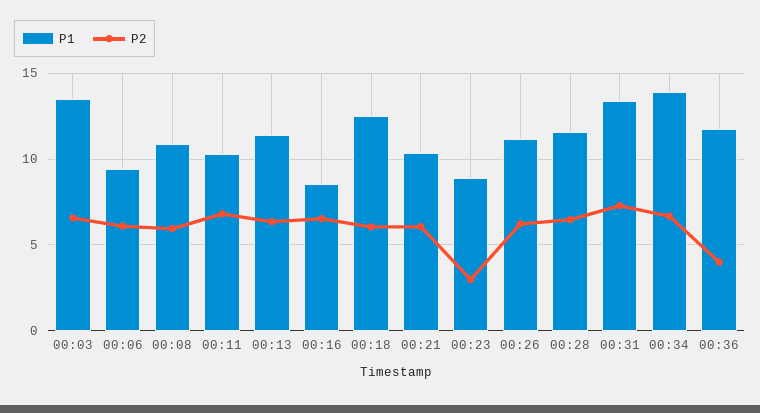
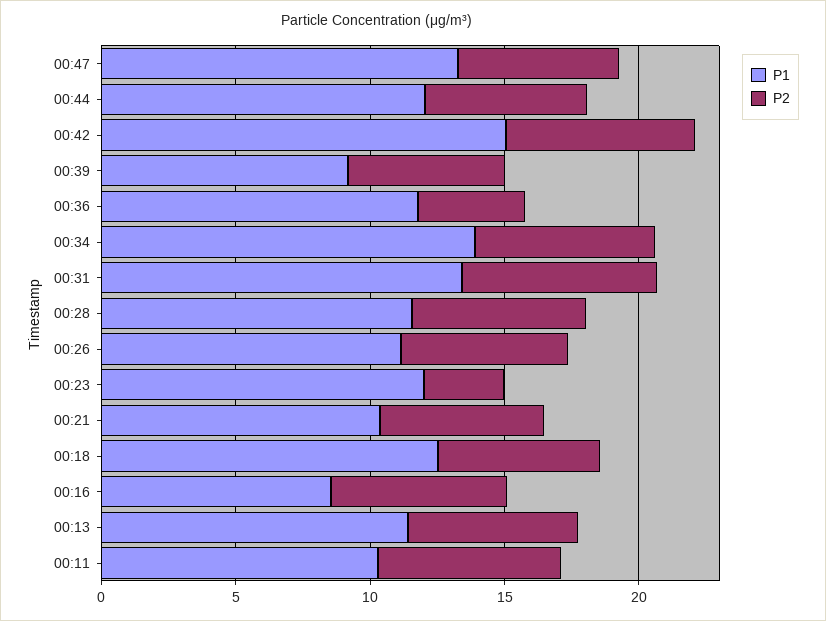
P1, 00:03: 13.5 -> none
P2, 00:03: 6.5 -> none
P1, 00:06: 9.5 -> none
P2, 00:06: 6 -> none
P1, 00:08: 11 -> none
P2, 00:08: 6 -> none
P1, 00:23: 9 -> 12
P1, 00:47: none -> 13
P2, 00:47: none -> 6
P1, 00:44: none -> 12
P2, 00:44: none -> 6
P1, 00:42: none -> 15
P2, 00:42: none -> 7
P1, 00:39: none -> 9
P2, 00:39: none -> 6

